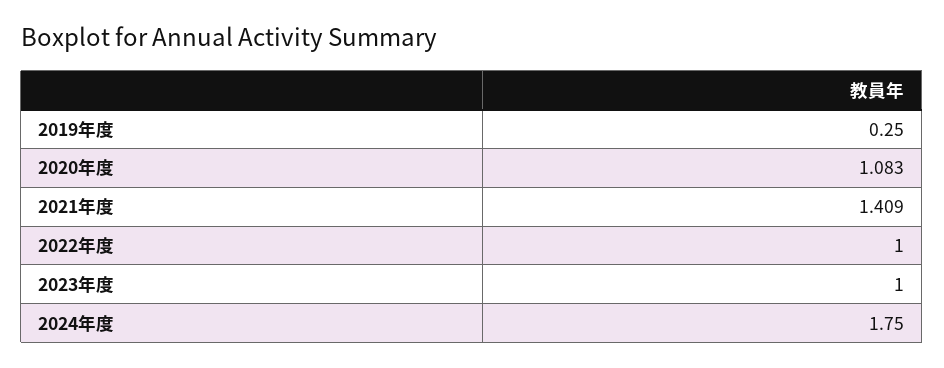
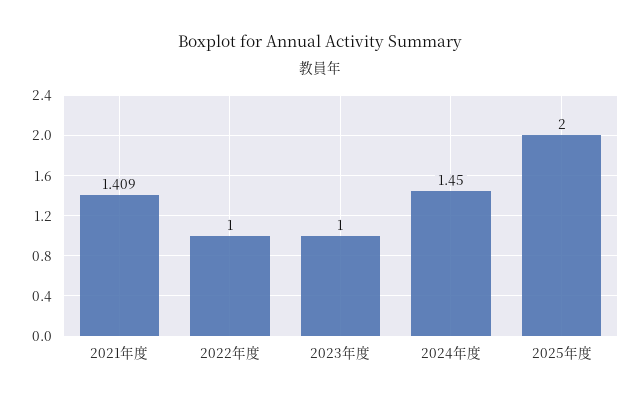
2019年度: 0.25 -> none
2020年度: 1.083 -> none
2024年度: 1.75 -> 1.45
2025年度: none -> 2

